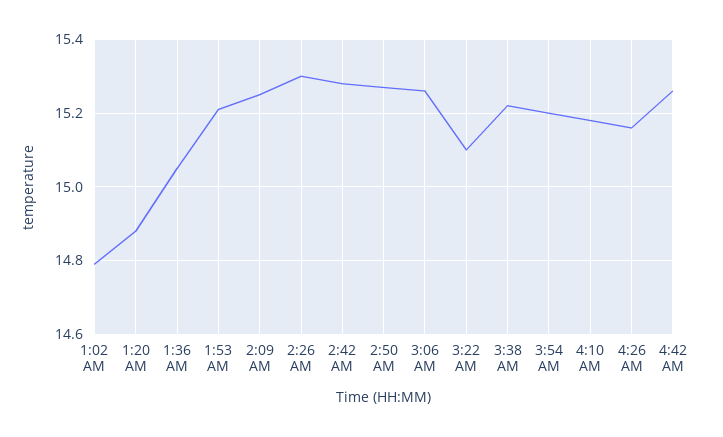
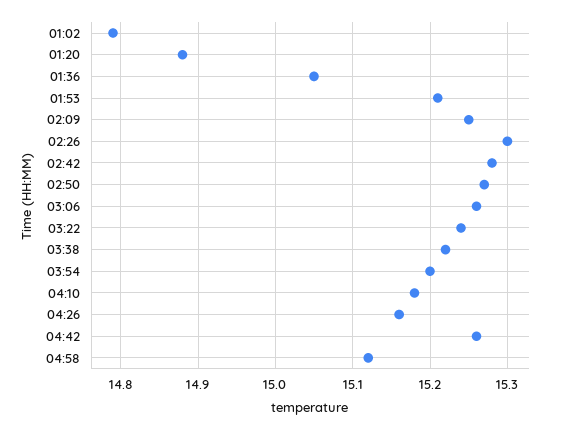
3:22 AM: 15.1 -> 15.24
04:58: none -> 15.12

